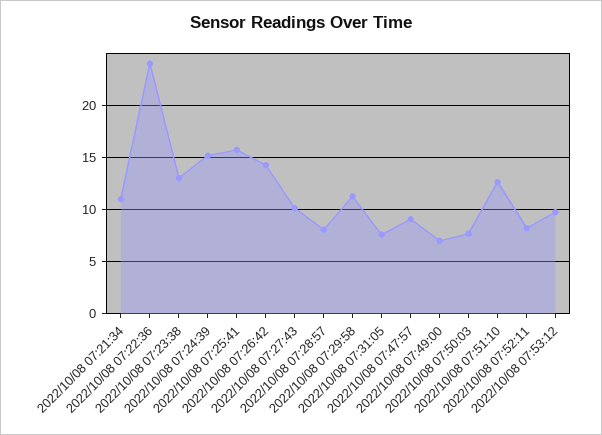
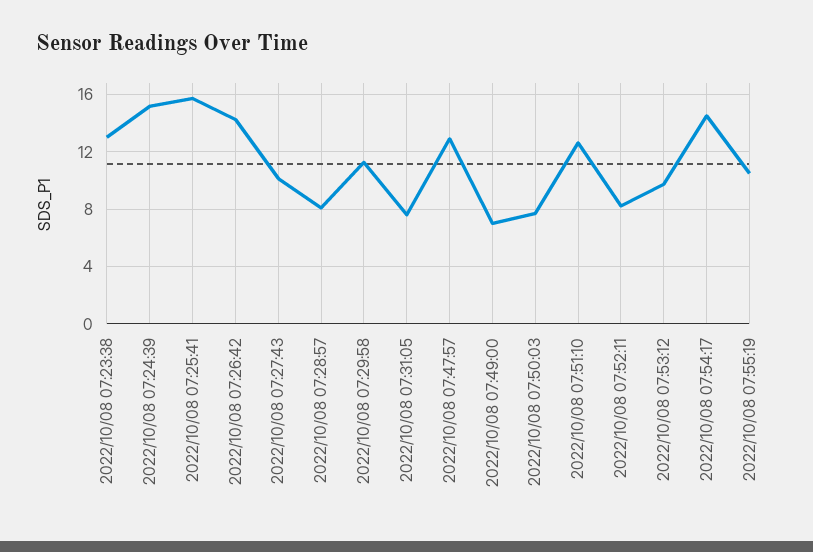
2022/10/08 07:21:34: 11 -> none
2022/10/08 07:22:36: 24 -> none
2022/10/08 07:47:57: 9 -> 13
2022/10/08 07:54:17: none -> 14.5
2022/10/08 07:55:19: none -> 10.5

